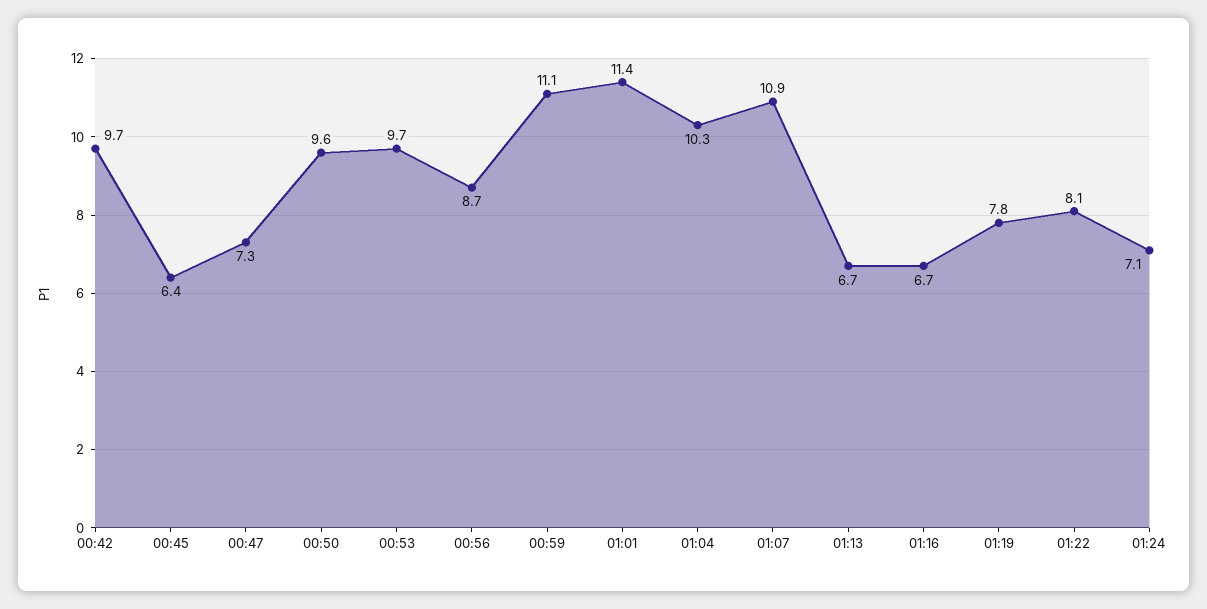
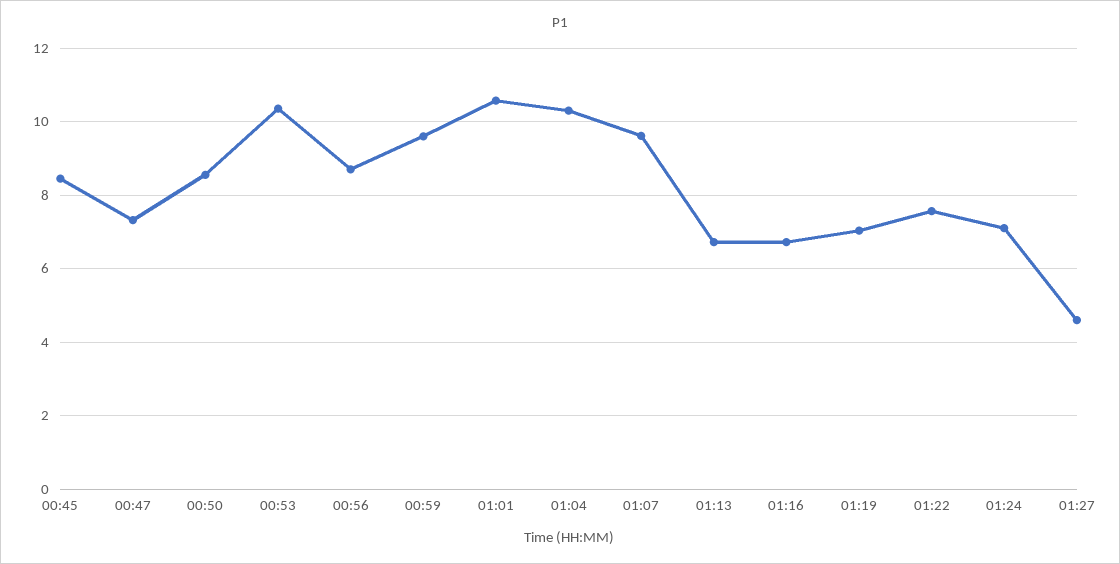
00:42: 9.7 -> none
00:45: 6.4 -> 8.4
00:50: 9.6 -> 8.6
00:53: 9.7 -> 10.4
00:59: 11.1 -> 9.6
01:01: 11.4 -> 10.6
01:07: 10.9 -> 9.6
01:19: 7.8 -> 7
01:22: 8.1 -> 7.6
01:27: none -> 4.6

